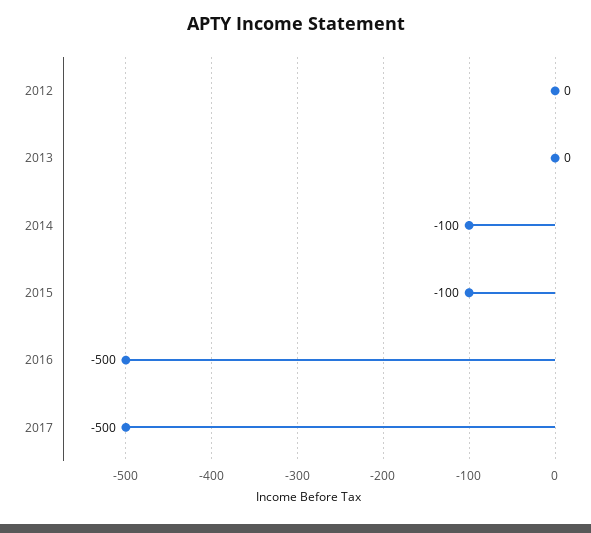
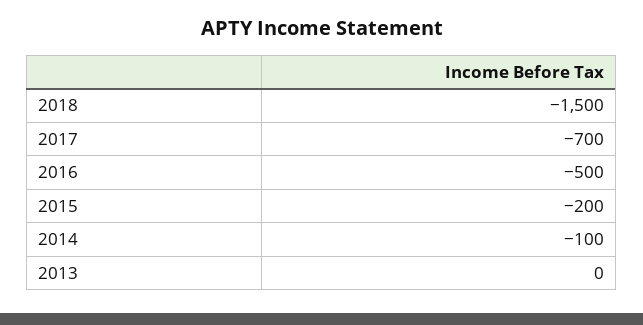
2012: 0 -> none
2015: -100 -> -200
2017: -500 -> -700
2018: none -> -1500

